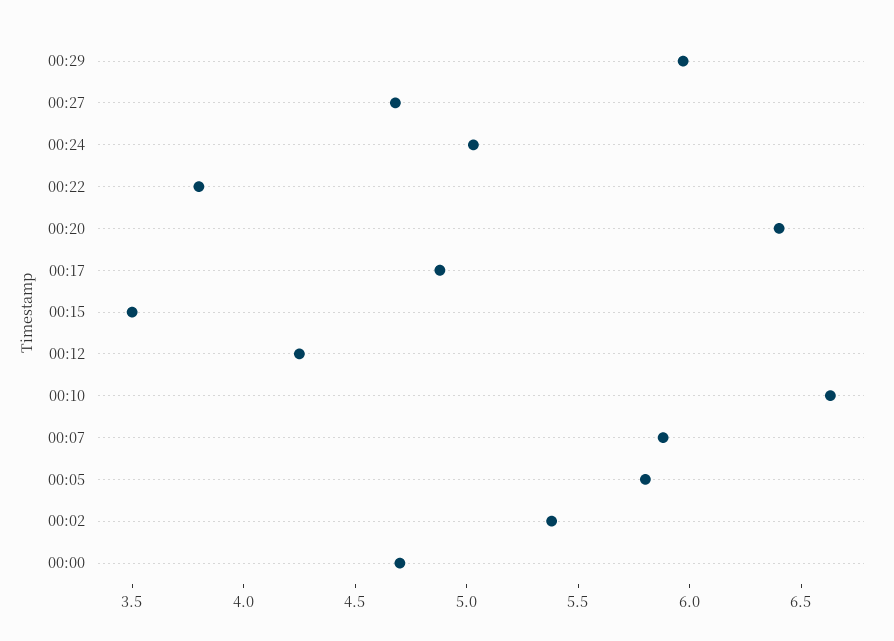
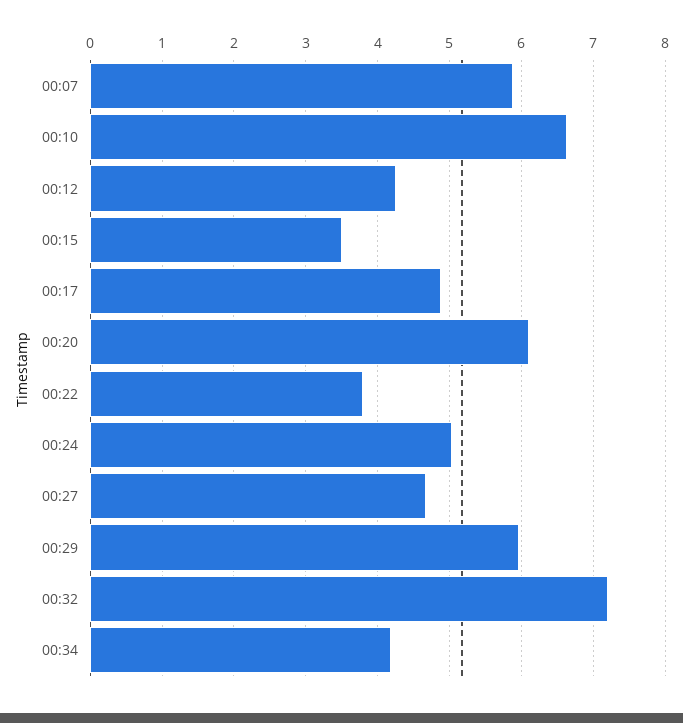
00:20: 6.4 -> 6.1
00:05: 5.8 -> none
00:02: 5.4 -> none
00:00: 4.7 -> none
00:32: none -> 7.2
00:34: none -> 4.2

